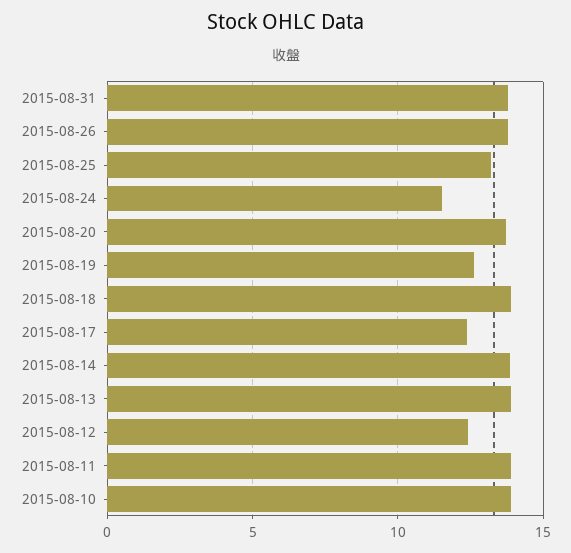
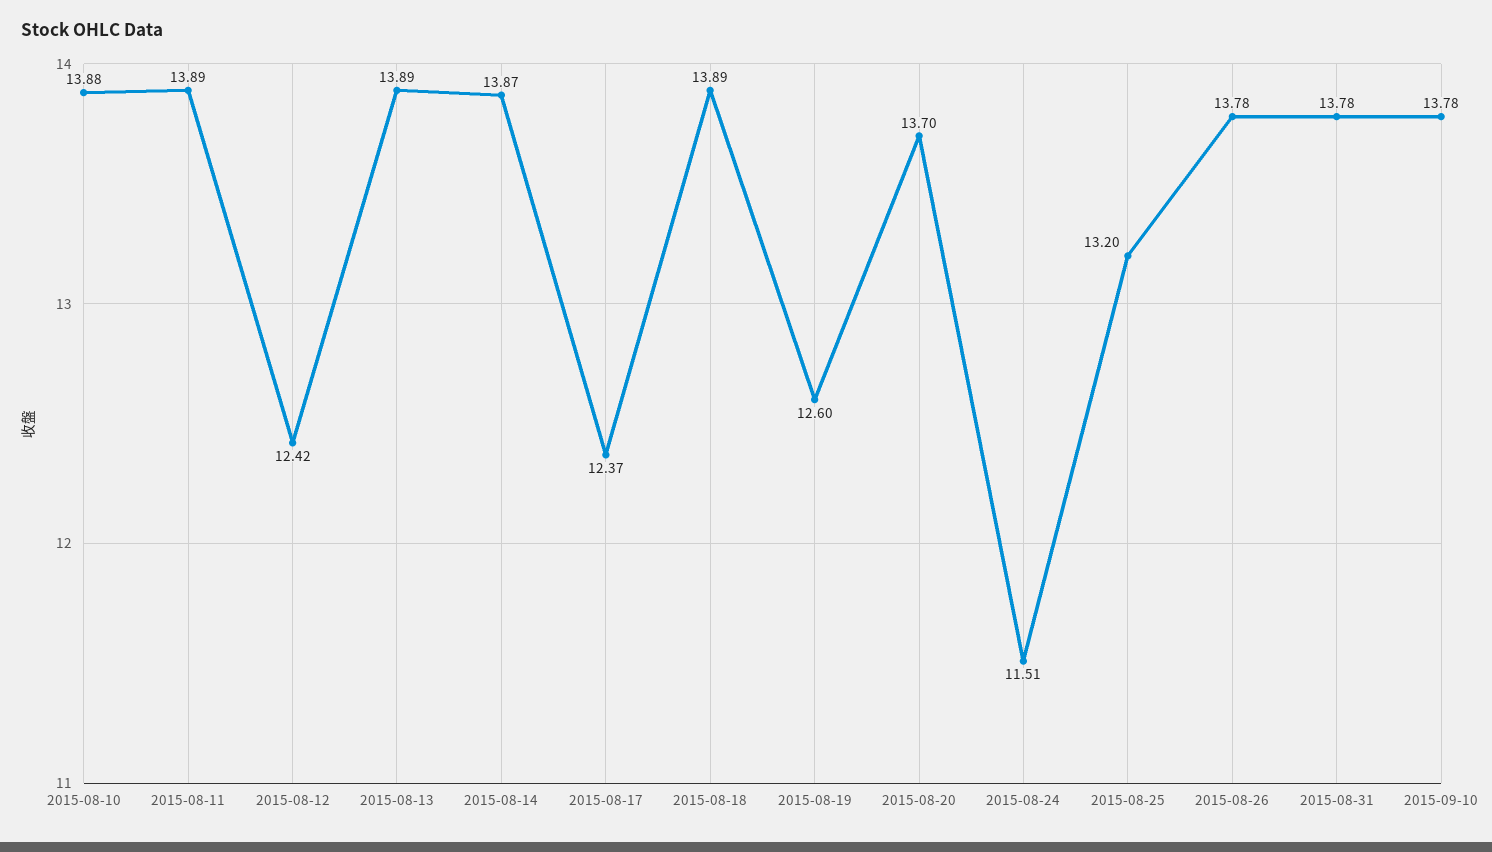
2015-09-10: none -> 13.78

